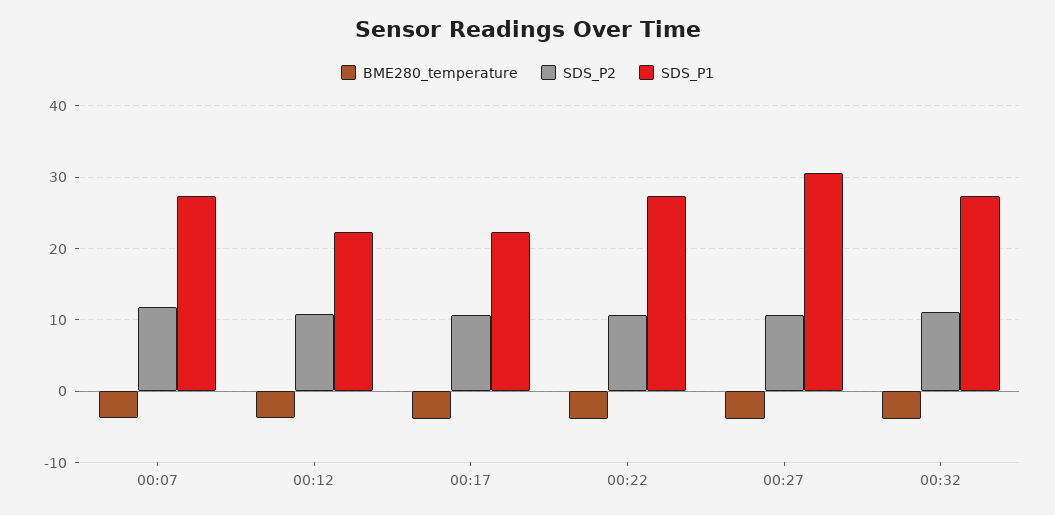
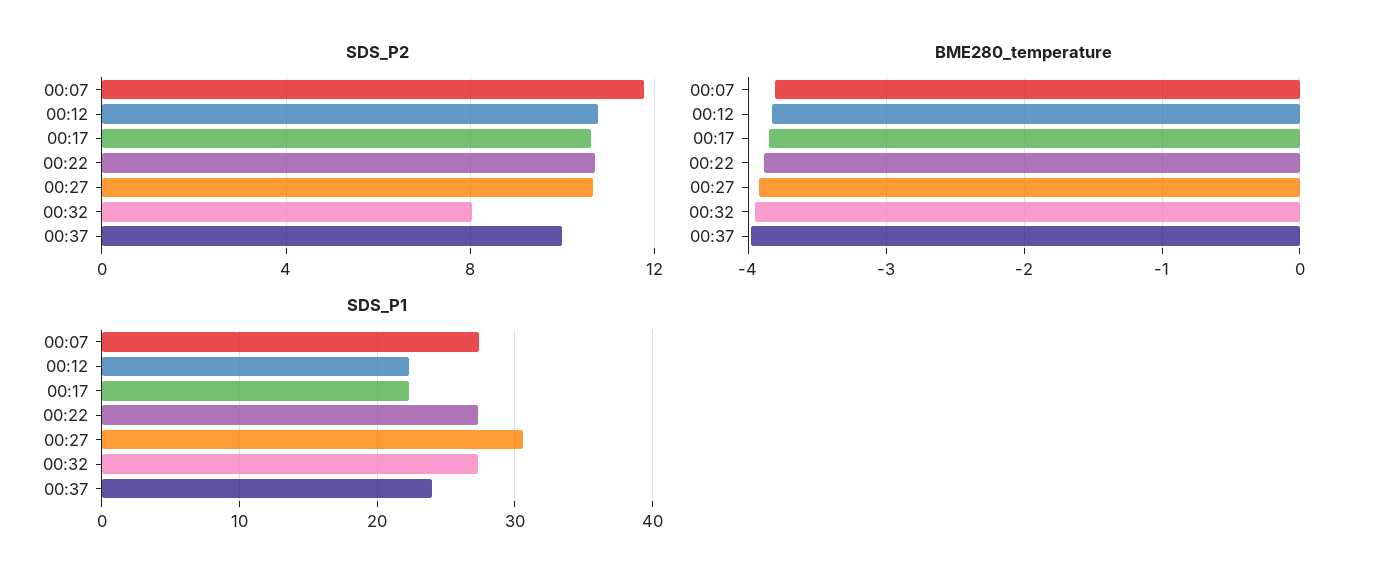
SDS_P2, 00:32: 11 -> 8
SDS_P2, 00:37: none -> 10
BME280_temperature, 00:37: none -> -4
SDS_P1, 00:37: none -> 24

